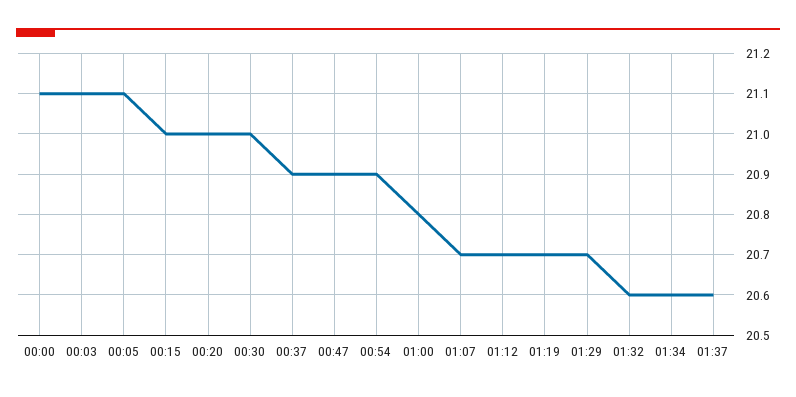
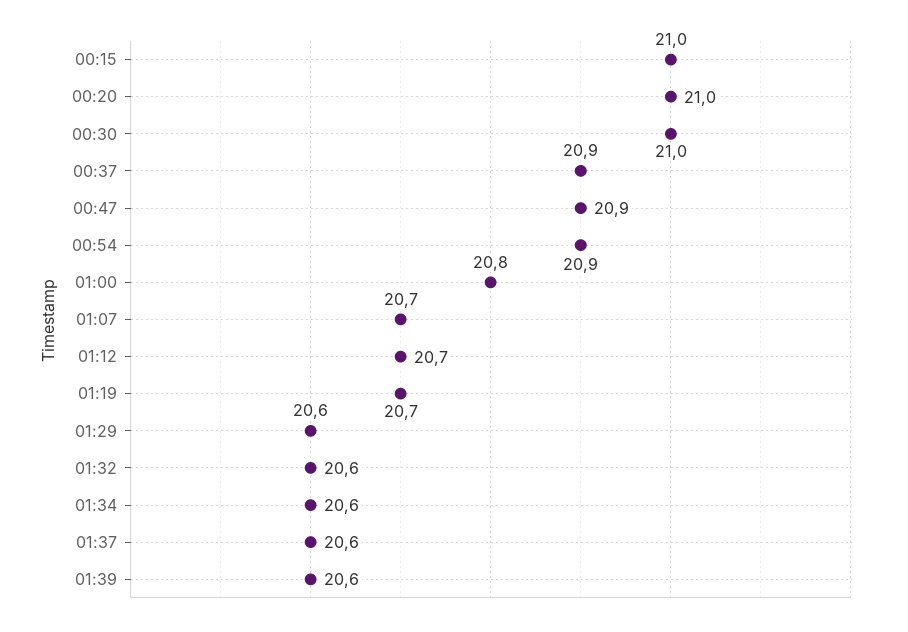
00:00: 21.1 -> none
00:03: 21.1 -> none
00:05: 21.1 -> none
01:29: 20.7 -> 20.6
01:39: none -> 20.6

